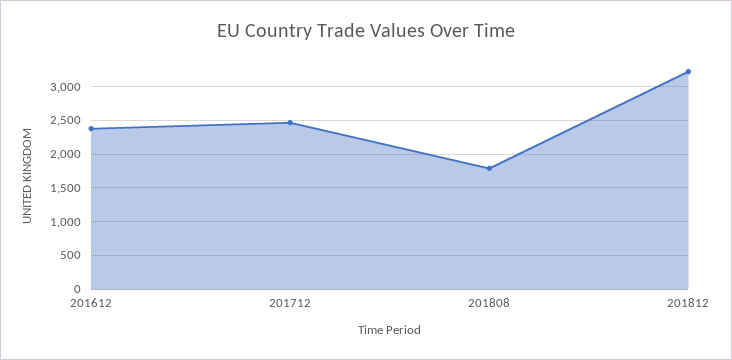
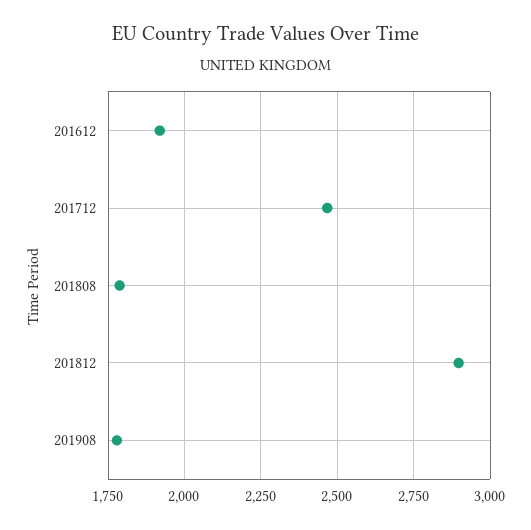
201612: 2400 -> 1925
201812: 3200 -> 2900
201908: none -> 1775

